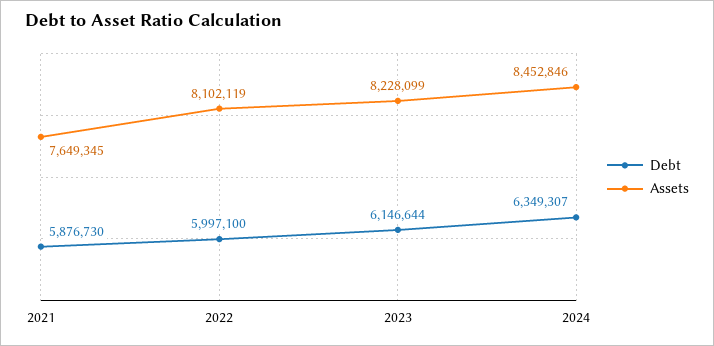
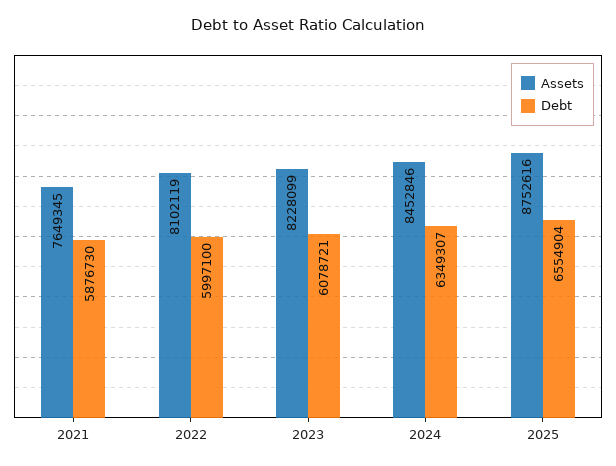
Debt, 2023: 6146644 -> 6078721
Assets, 2025: none -> 8752616
Debt, 2025: none -> 6554904

